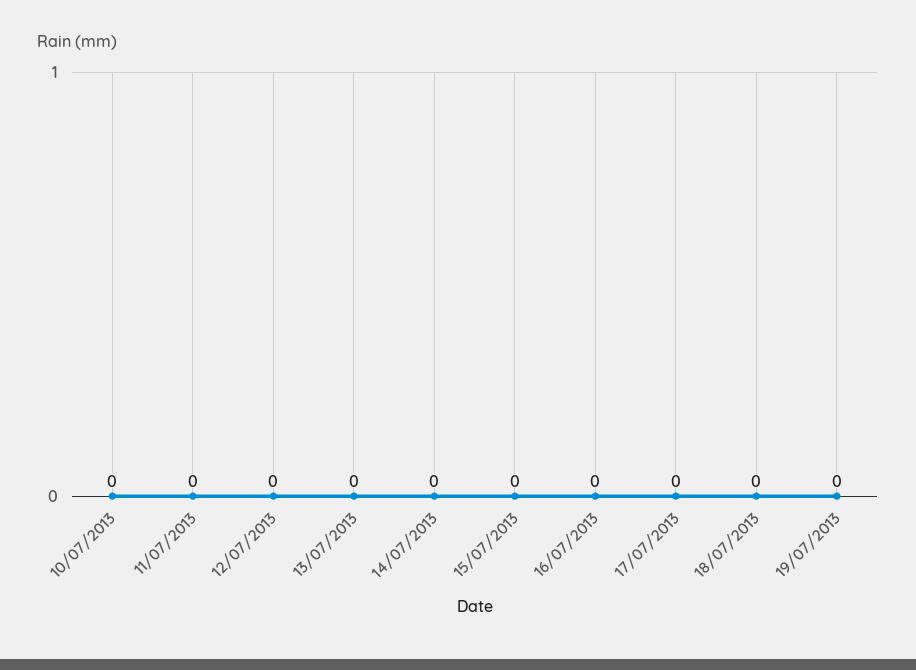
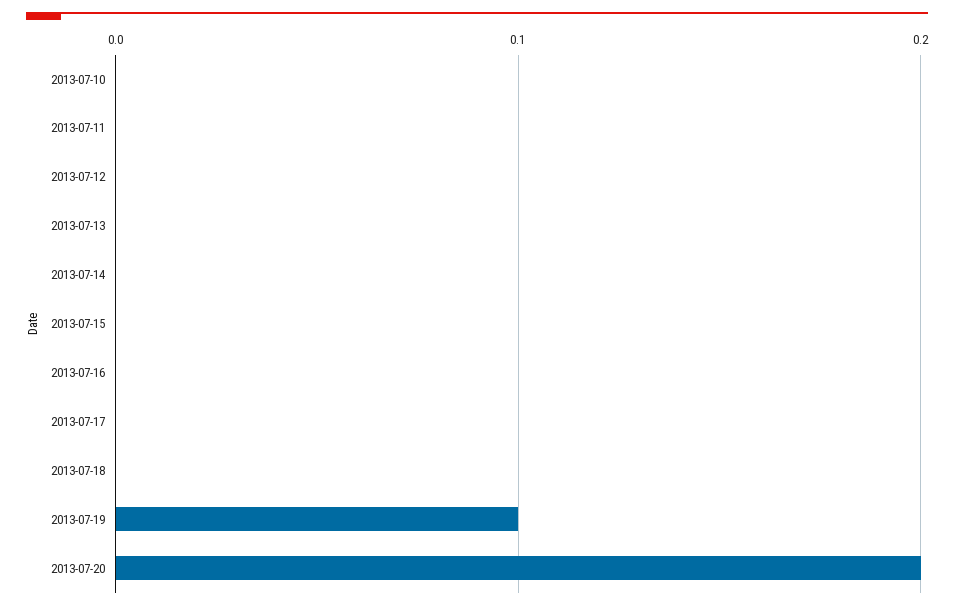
19/07/2013: 0 -> 0.1
2013-07-20: none -> 0.2

